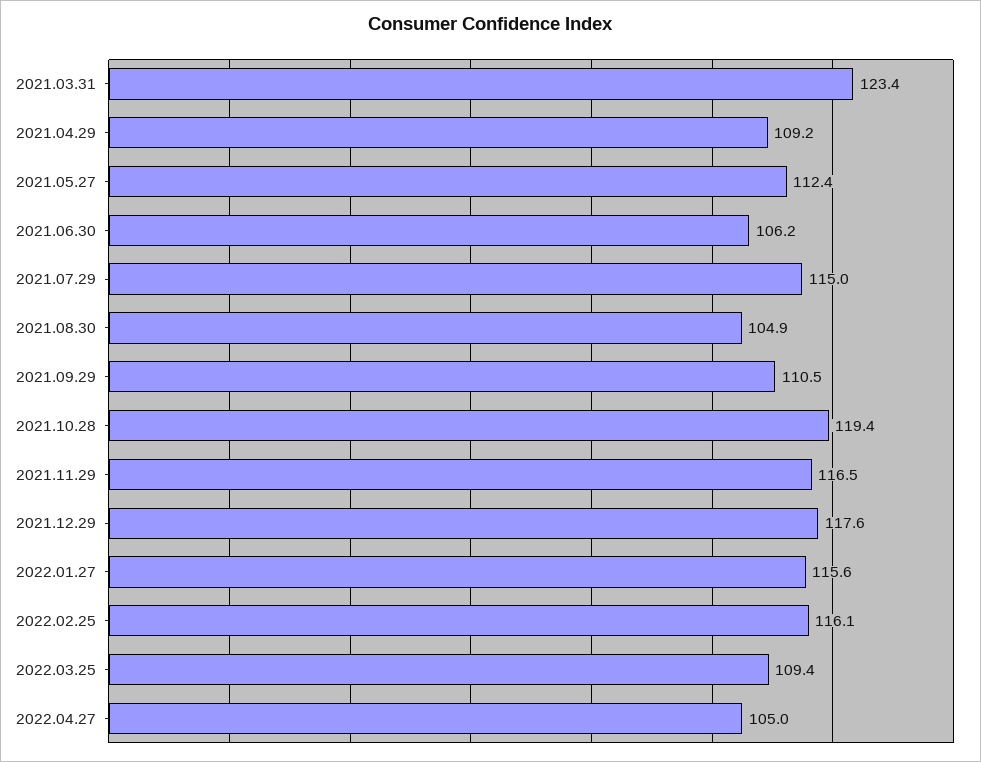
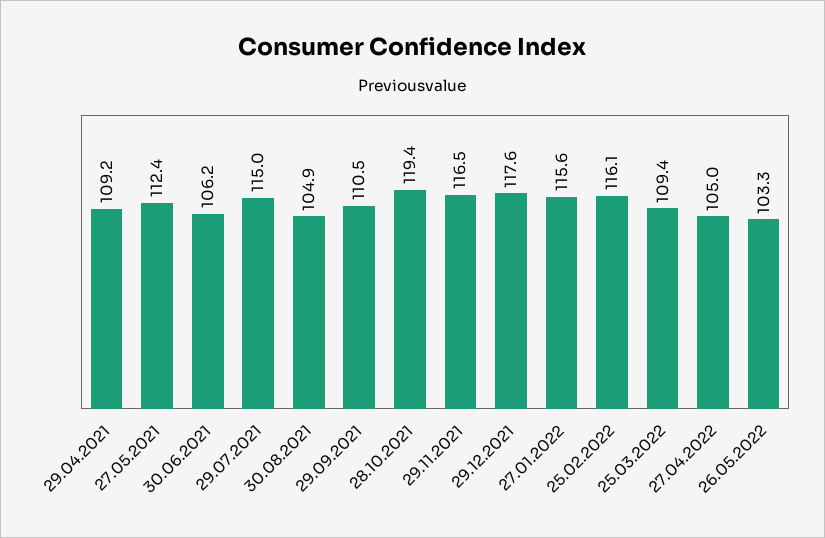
2021.03.31: 123.4 -> none
26.05.2022: none -> 103.3

